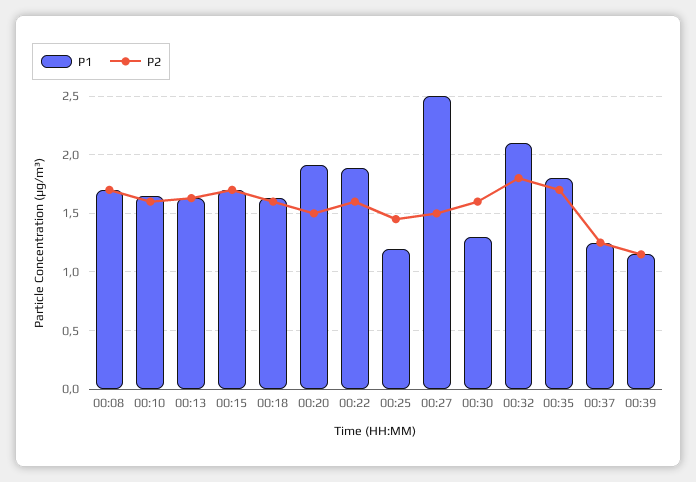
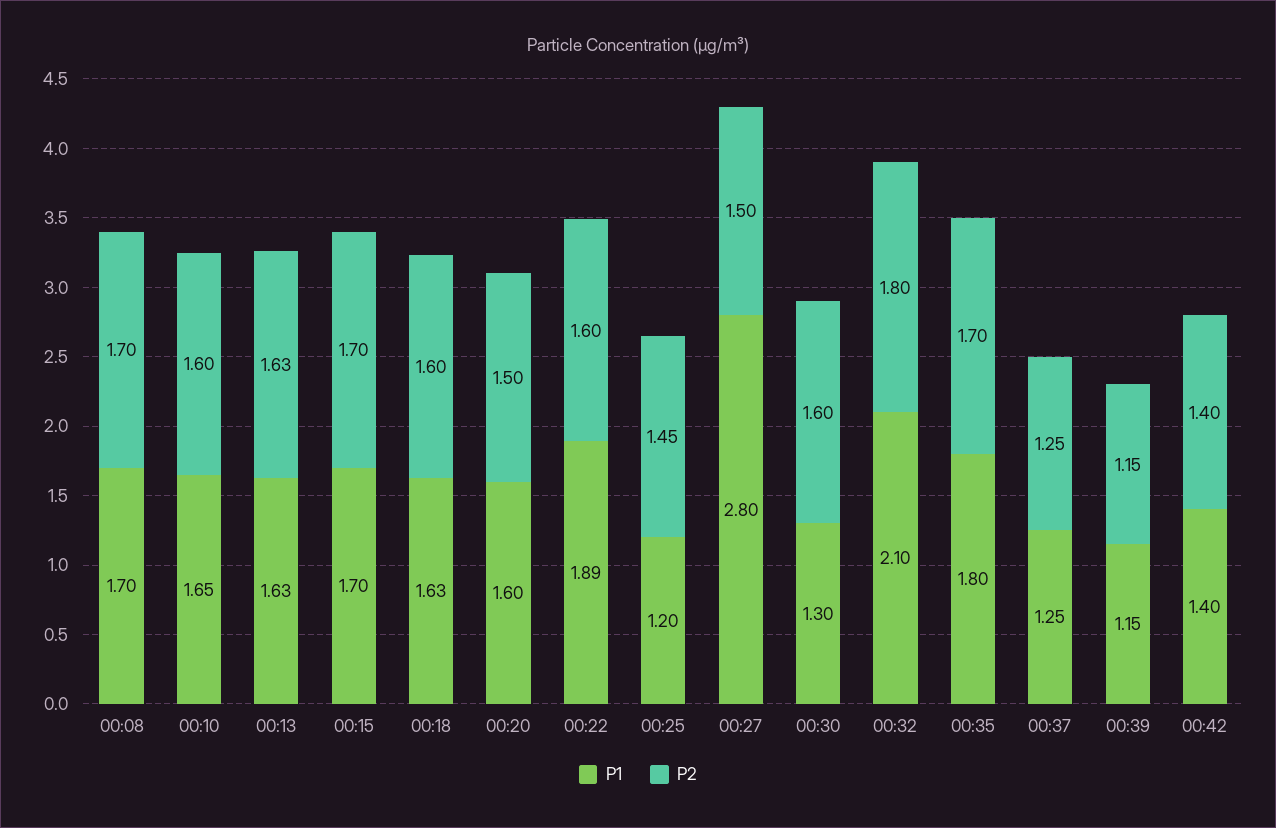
P1, 00:20: 1.9 -> 1.6
P1, 00:27: 2.5 -> 2.8
P1, 00:42: none -> 1.4
P2, 00:42: none -> 1.4

